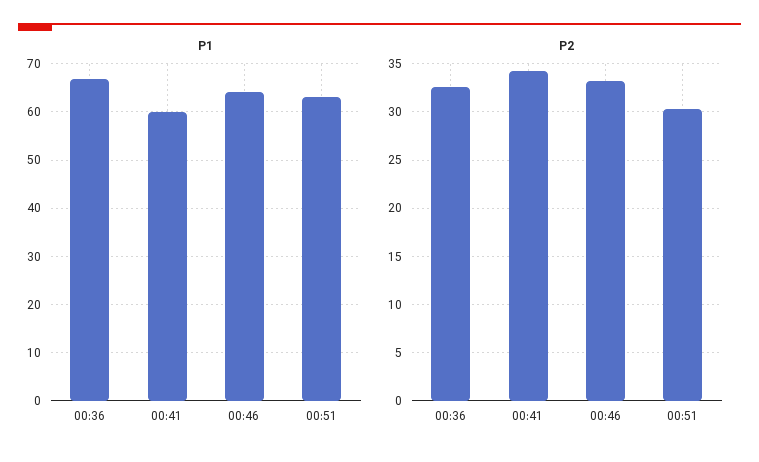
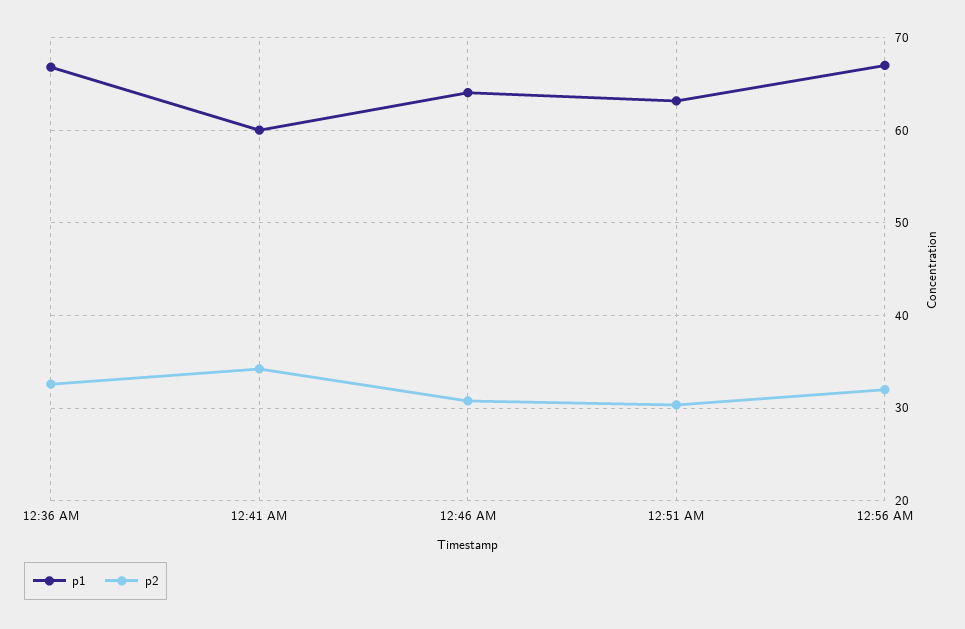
P2, 00:46: 33 -> 31
P1, 12:56 AM: none -> 67
P2, 12:56 AM: none -> 32

